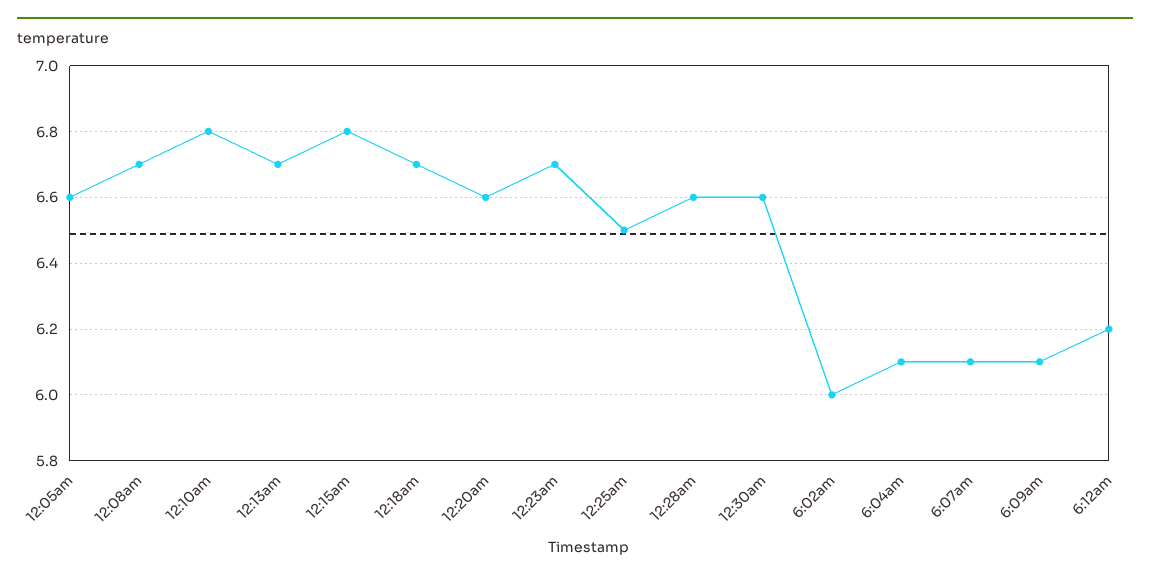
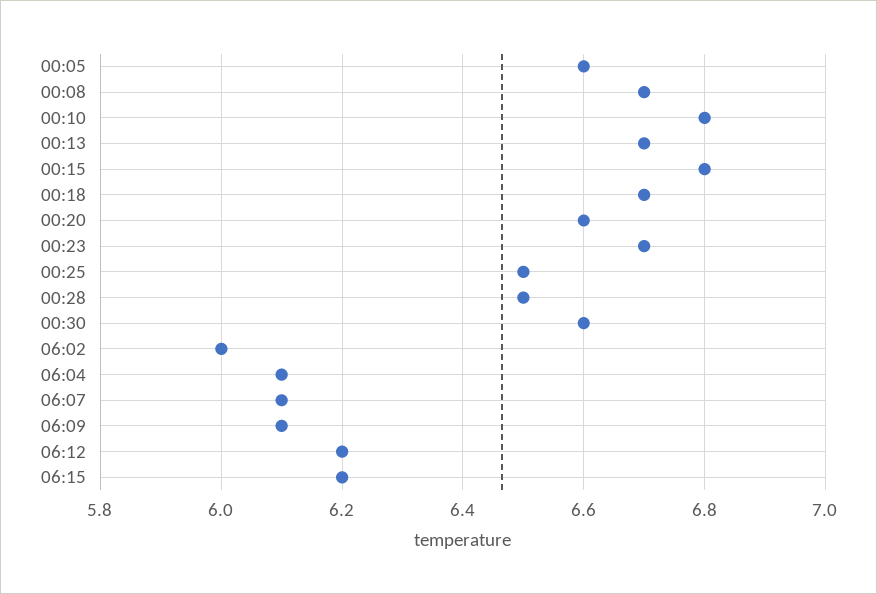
12:28am: 6.6 -> 6.5
06:15: none -> 6.2

